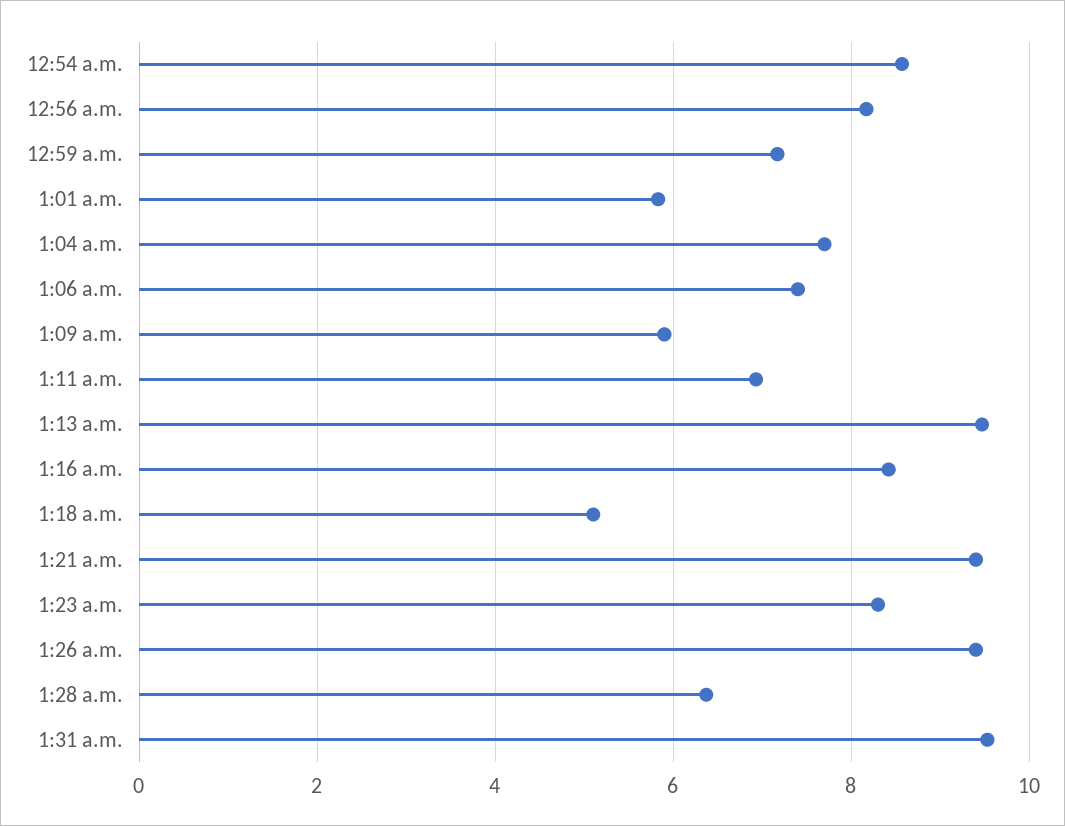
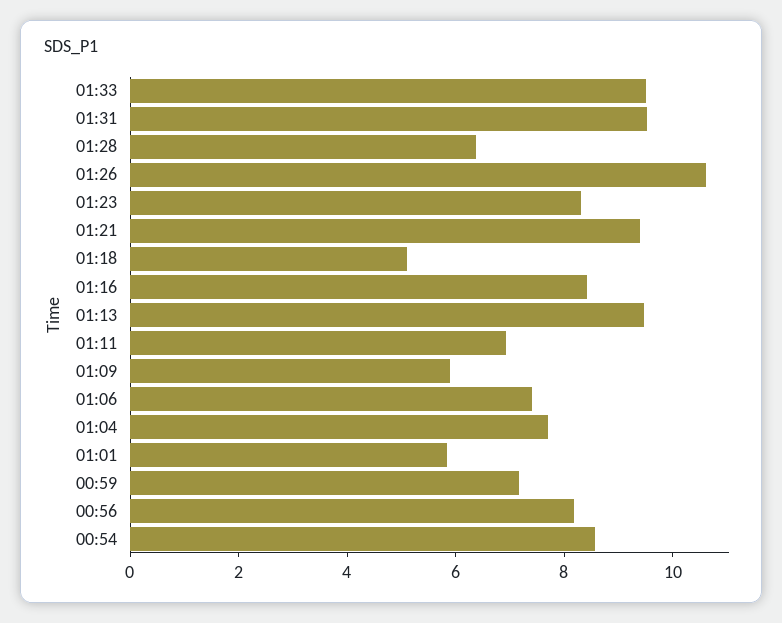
1:26 a.m.: 9.4 -> 10.5
01:33: none -> 9.5

